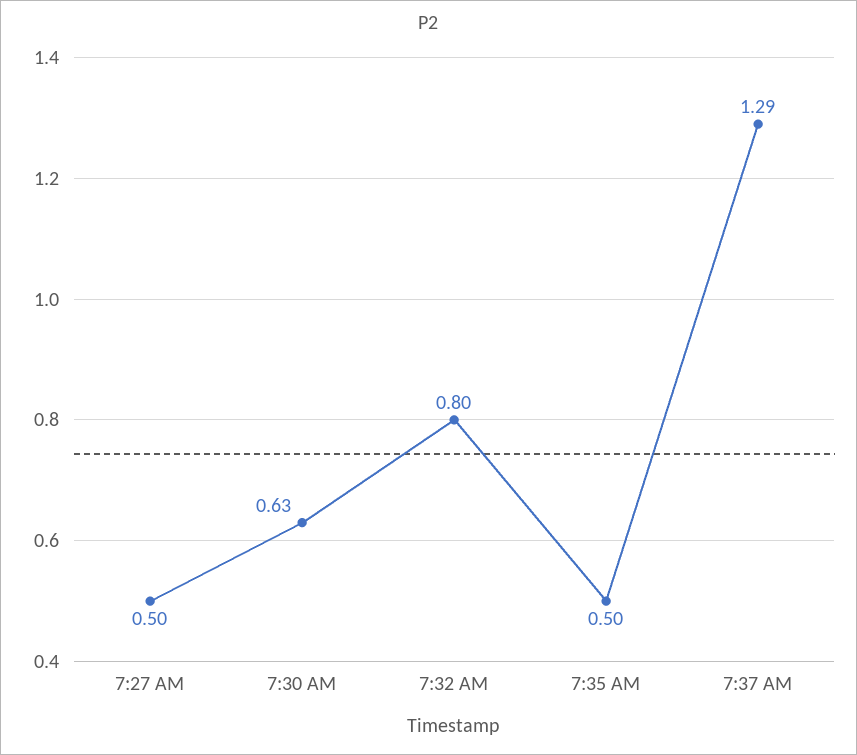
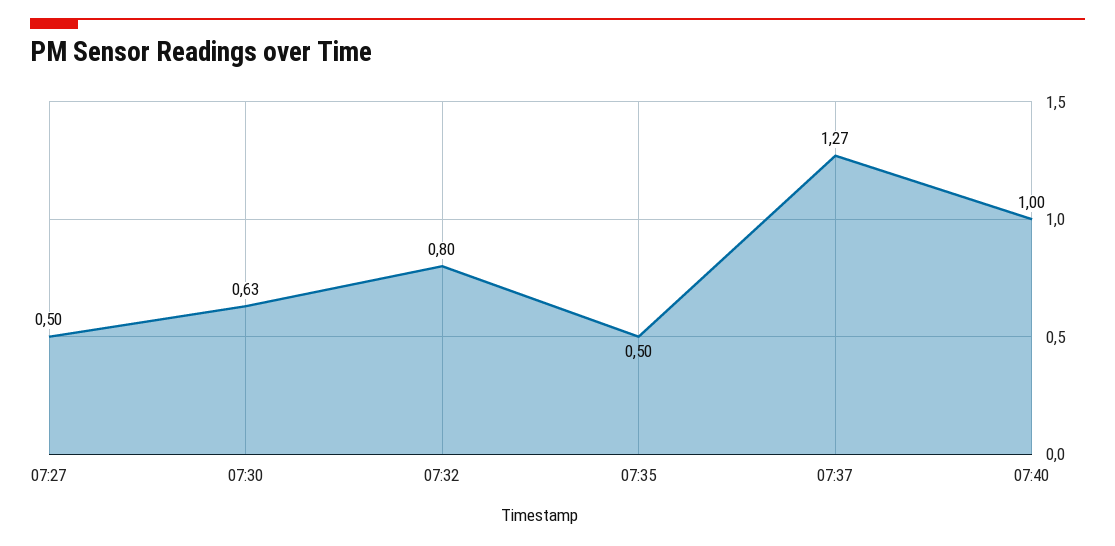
7:37 AM: 1.29 -> 1.27
07:40: none -> 1

